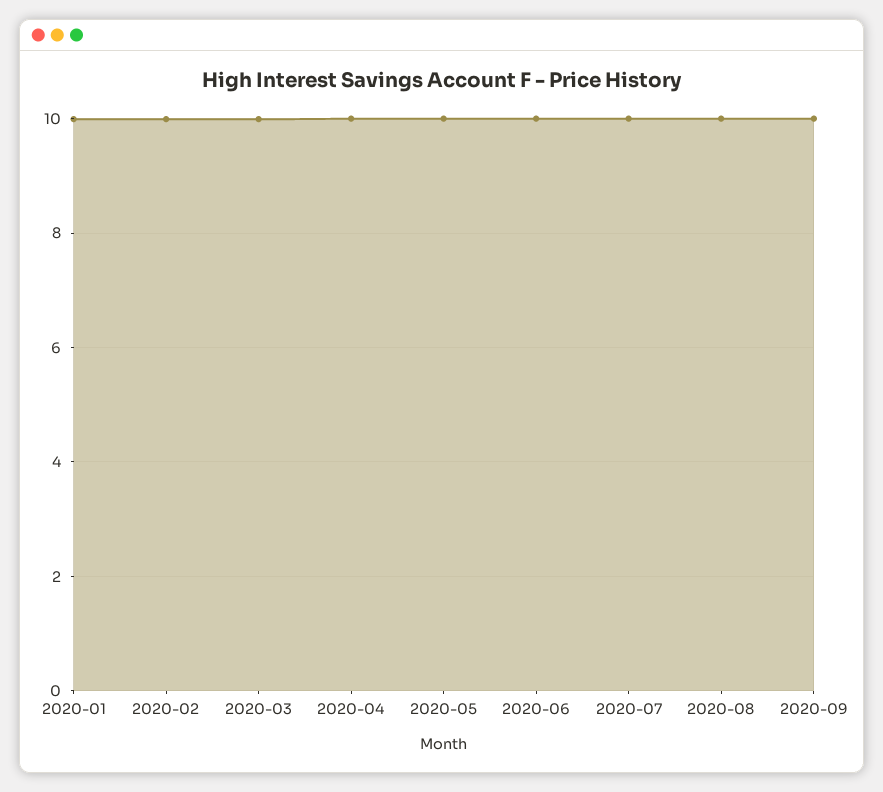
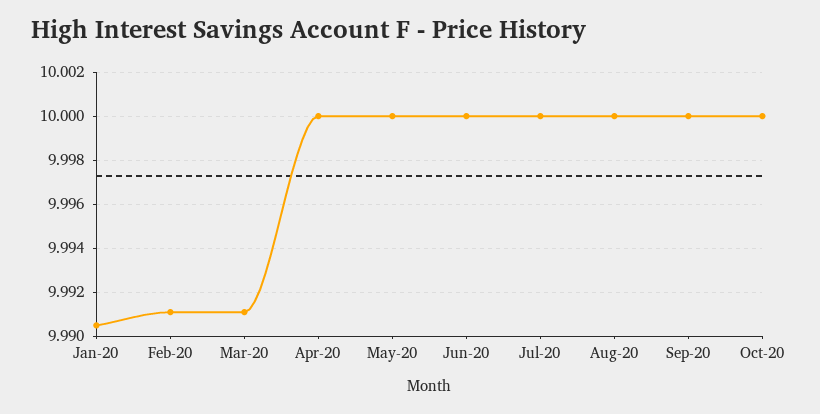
Oct-20: none -> 10

